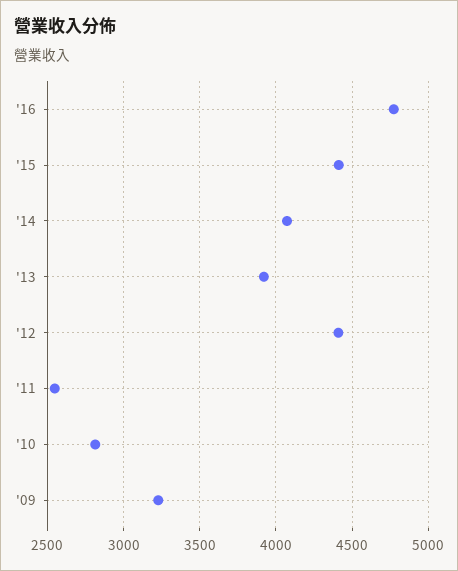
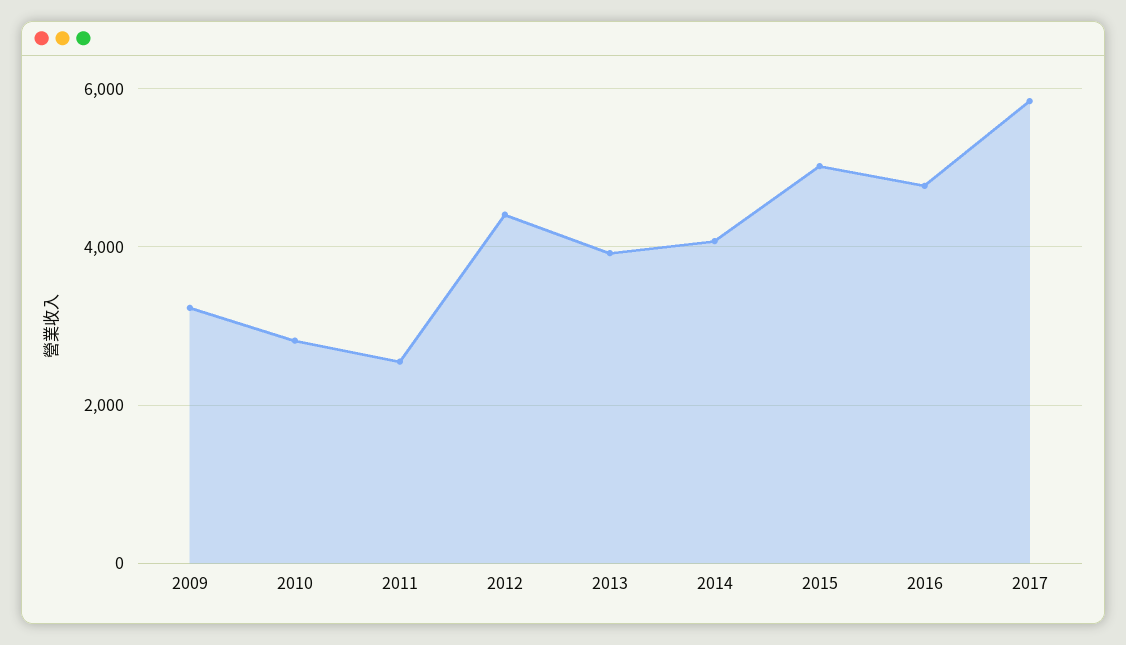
'15: 4400 -> 5000
2017: none -> 5800

